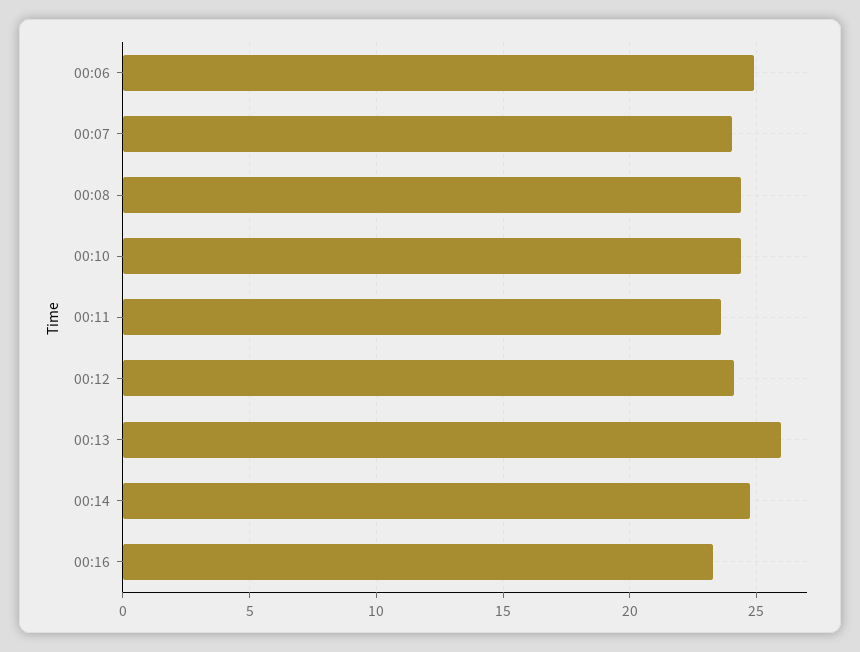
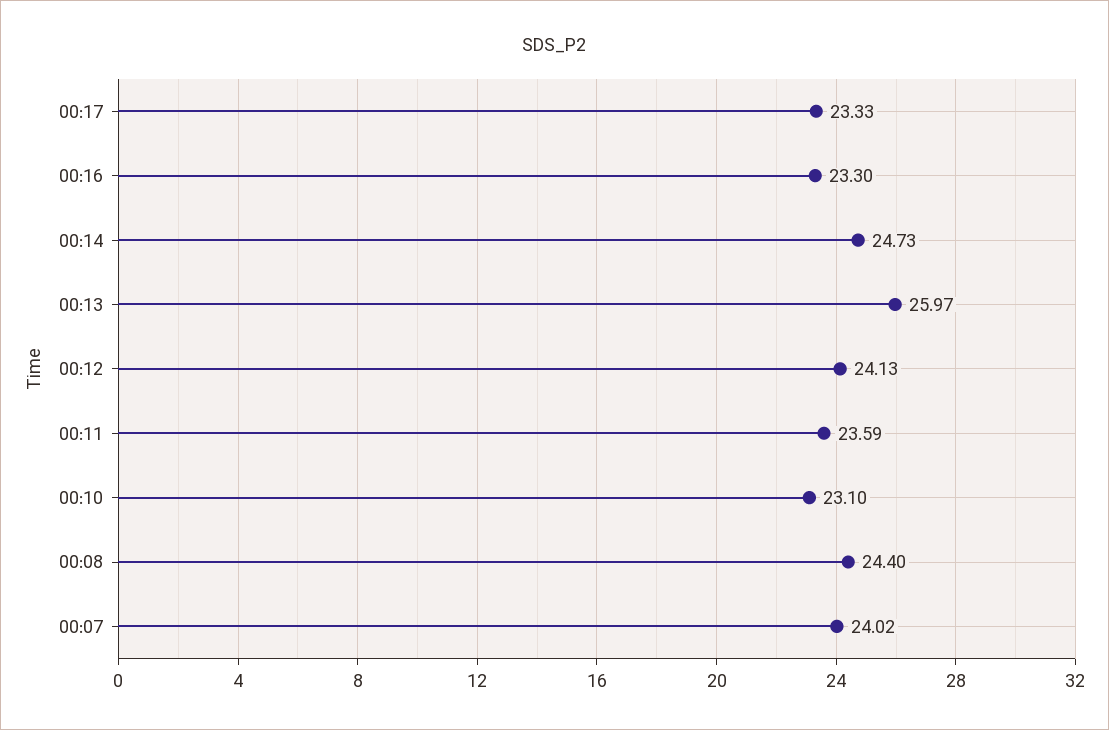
00:06: 25 -> none
00:10: 24.5 -> 23.1
00:17: none -> 23.33

